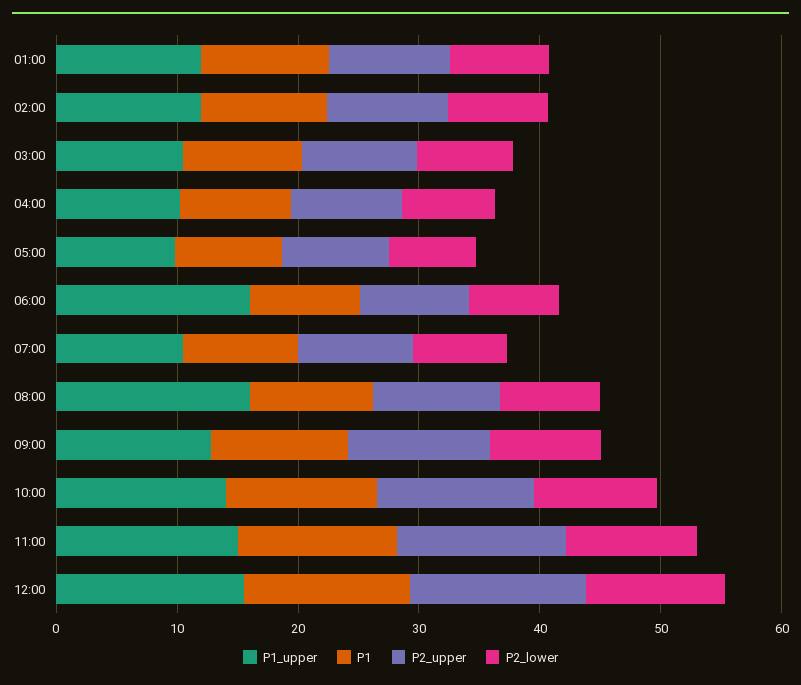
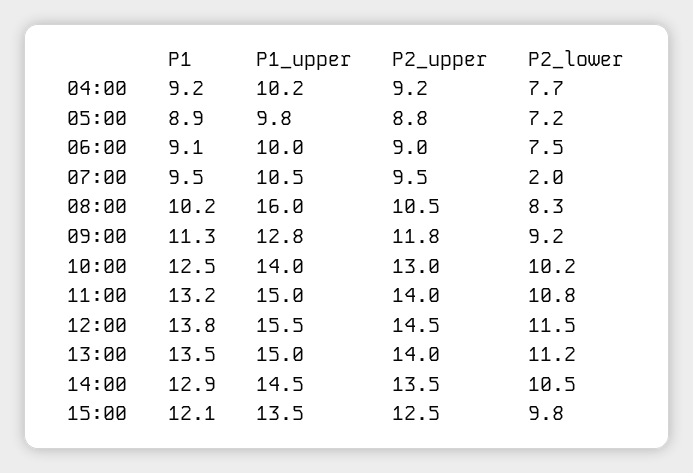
P1_upper, 01:00: 12 -> none
P1, 01:00: 10 -> none
P2_upper, 01:00: 10 -> none
P2_lower, 01:00: 8 -> none
P1_upper, 02:00: 12 -> none
P1, 02:00: 10 -> none
P2_upper, 02:00: 10 -> none
P2_lower, 02:00: 8 -> none
P1_upper, 03:00: 10 -> none
P1, 03:00: 10 -> none
P2_upper, 03:00: 10 -> none
P2_lower, 03:00: 8 -> none
P1_upper, 06:00: 16 -> 10
P2_lower, 07:00: 8 -> 2
P1, 13:00: none -> 13.5
P1_upper, 13:00: none -> 15
P2_upper, 13:00: none -> 14
P2_lower, 13:00: none -> 11.2
P1, 14:00: none -> 12.9
P1_upper, 14:00: none -> 14.5
P2_upper, 14:00: none -> 13.5
P2_lower, 14:00: none -> 10.5
P1, 15:00: none -> 12.1
P1_upper, 15:00: none -> 13.5
P2_upper, 15:00: none -> 12.5
P2_lower, 15:00: none -> 9.8

